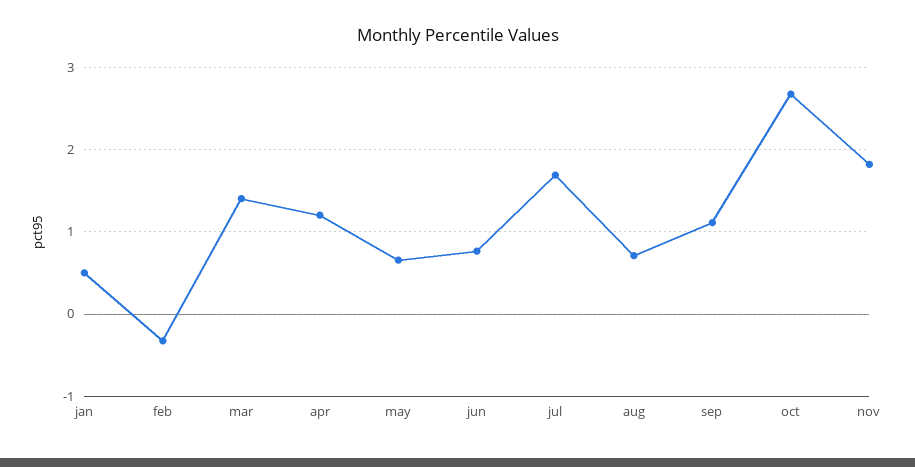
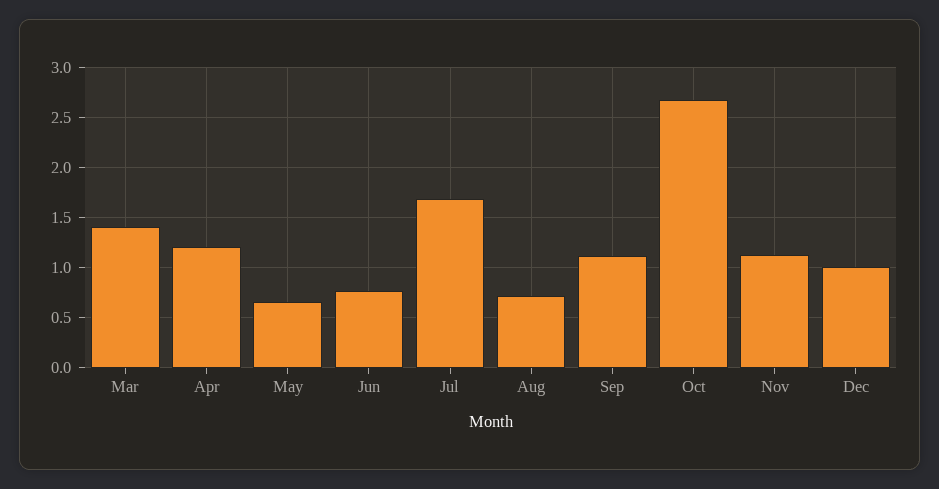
jan: 0.5 -> none
feb: -0.3 -> none
nov: 1.8 -> 1.1
Dec: none -> 1

